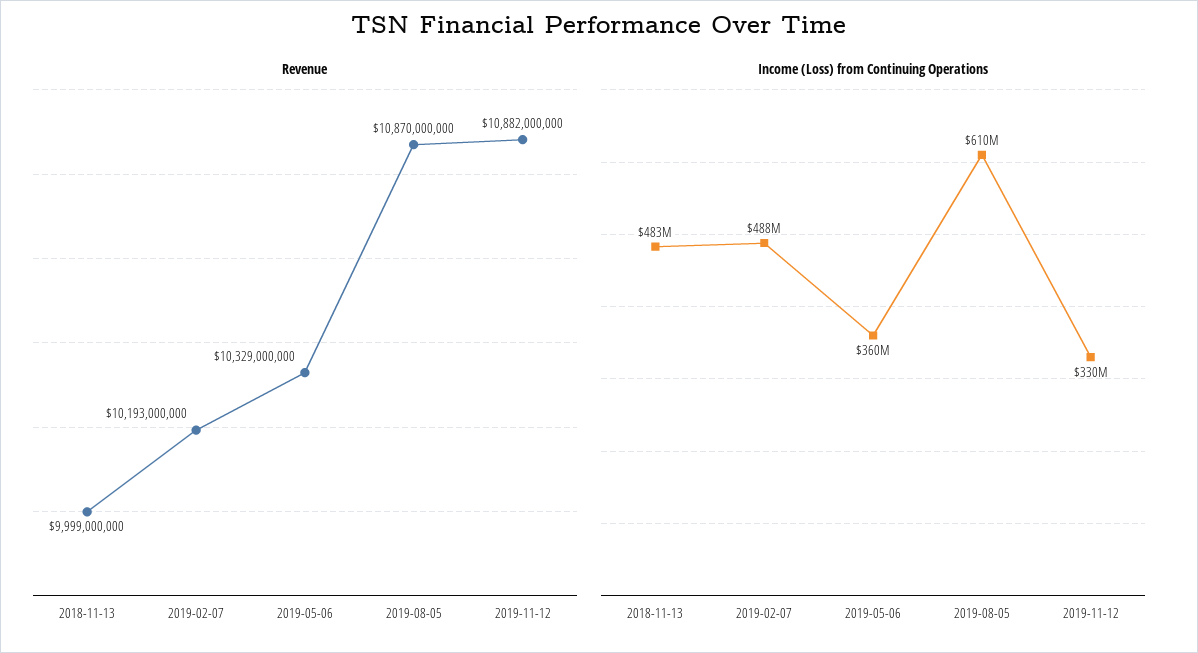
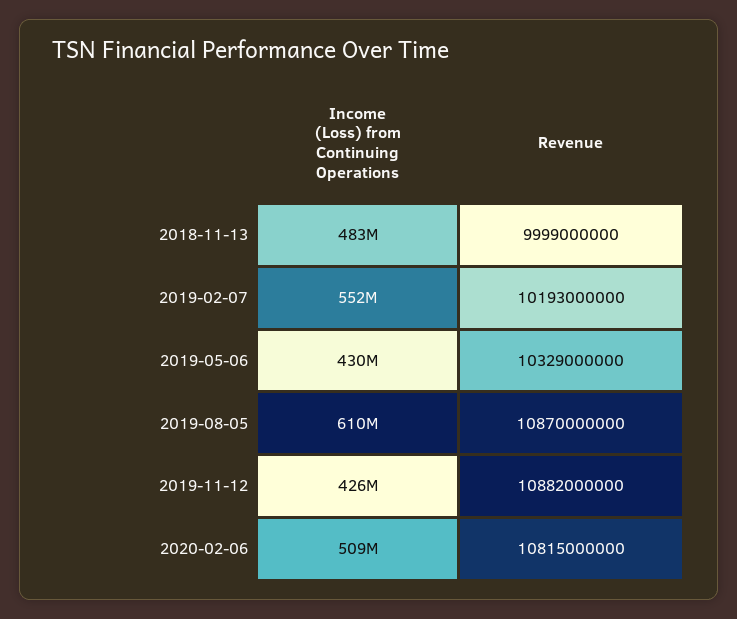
Income (Loss) from Continuing Operations, 2019-02-07: 488000000 -> 552000000
Income (Loss) from Continuing Operations, 2019-05-06: 360000000 -> 430000000
Income (Loss) from Continuing Operations, 2019-11-12: 330000000 -> 426000000
Income (Loss) from Continuing Operations, 2020-02-06: none -> 509000000
Revenue, 2020-02-06: none -> 10815000000

